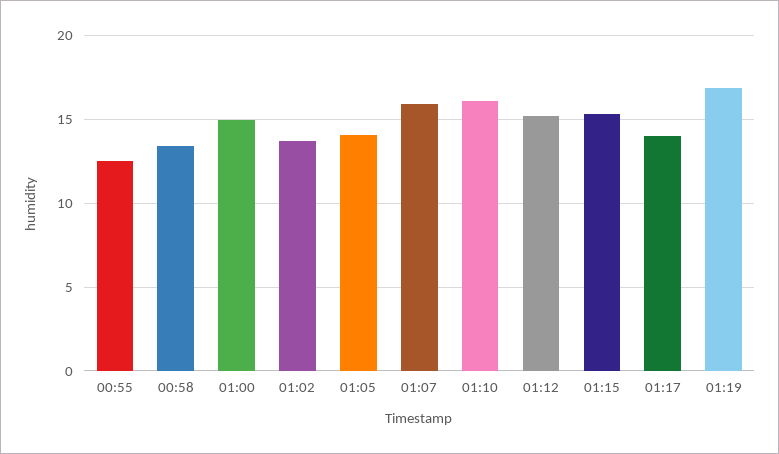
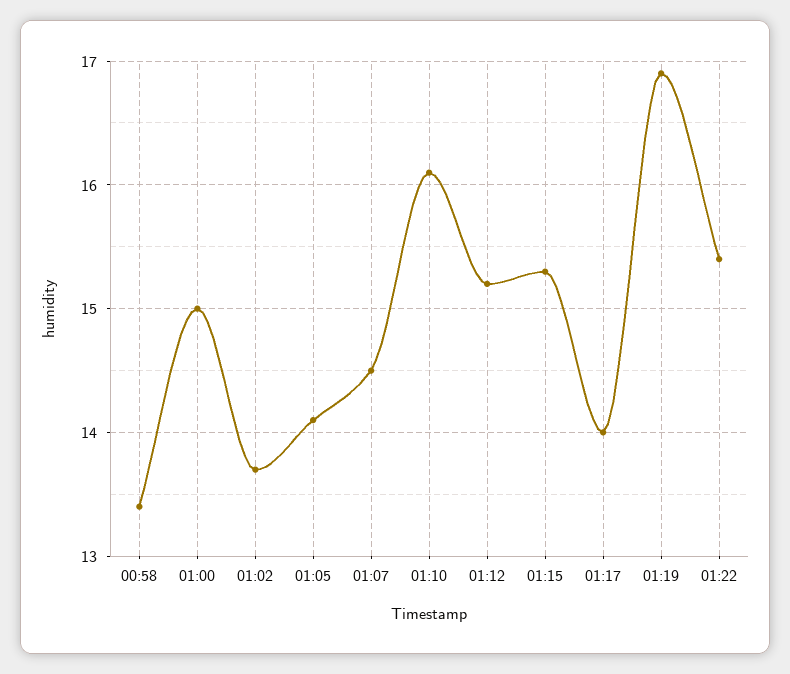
00:55: 12.5 -> none
01:07: 16 -> 14.5
01:22: none -> 15.4

